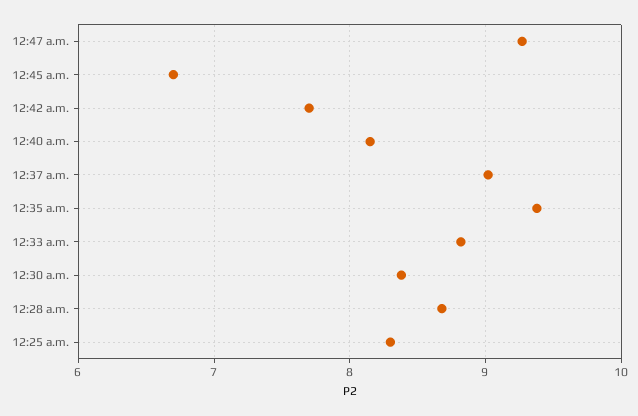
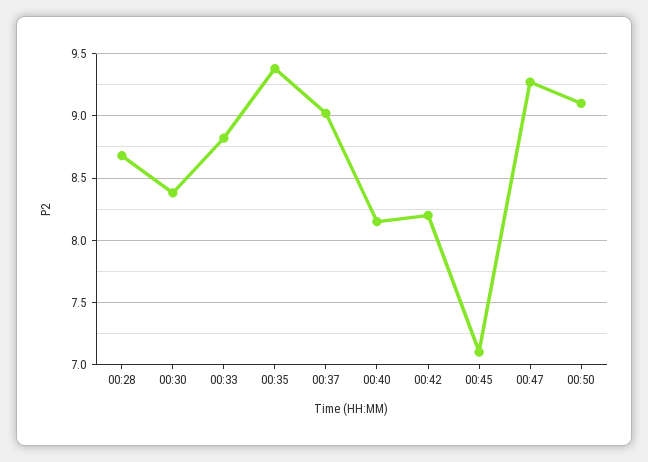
12:45 a.m.: 6.7 -> 7.1
12:42 a.m.: 7.7 -> 8.2
12:25 a.m.: 8.3 -> none
00:50: none -> 9.1

